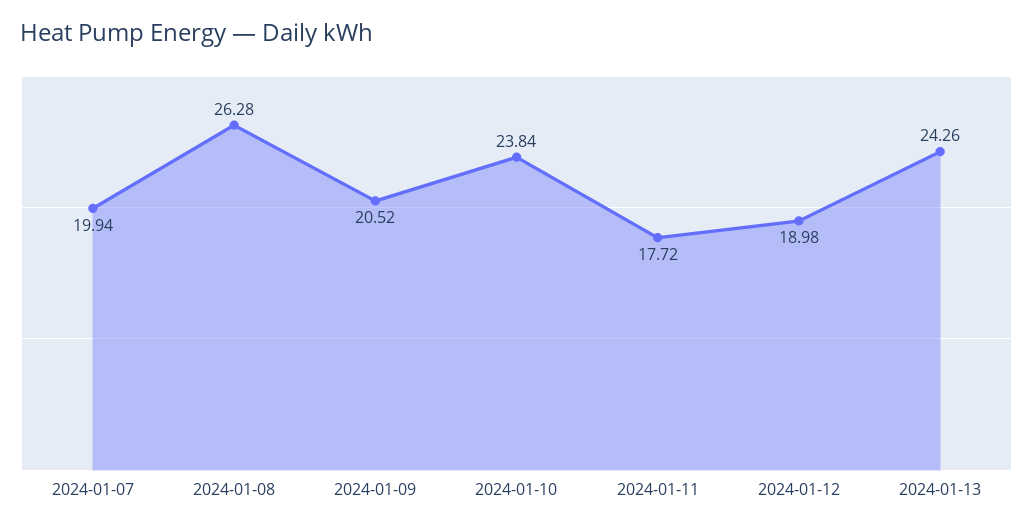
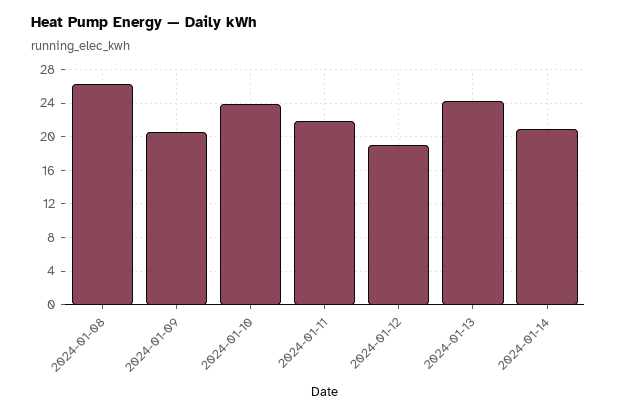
2024-01-07: 19.94 -> none
2024-01-11: 17.72 -> 22
2024-01-14: none -> 21

